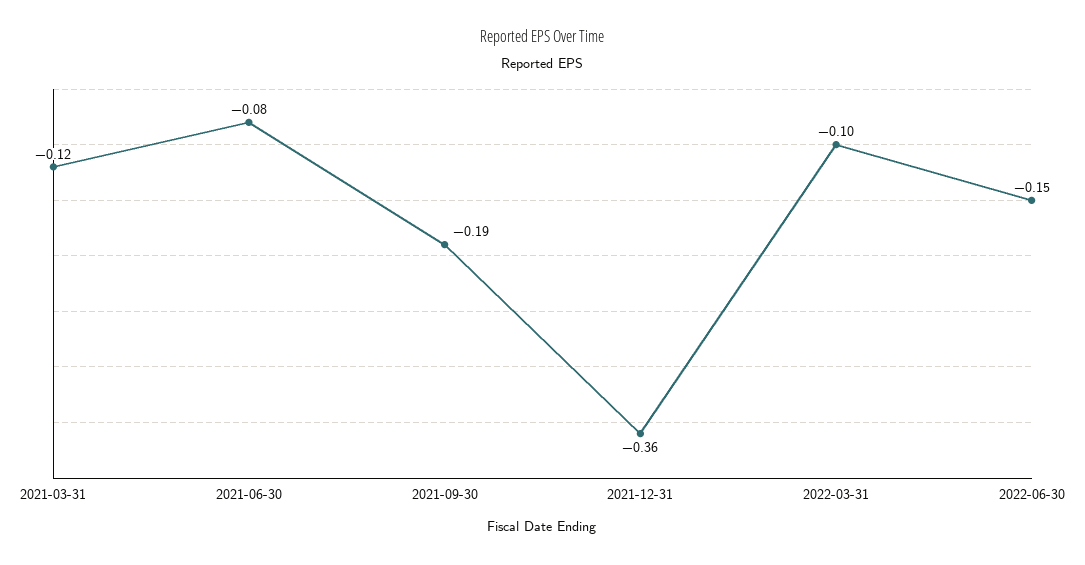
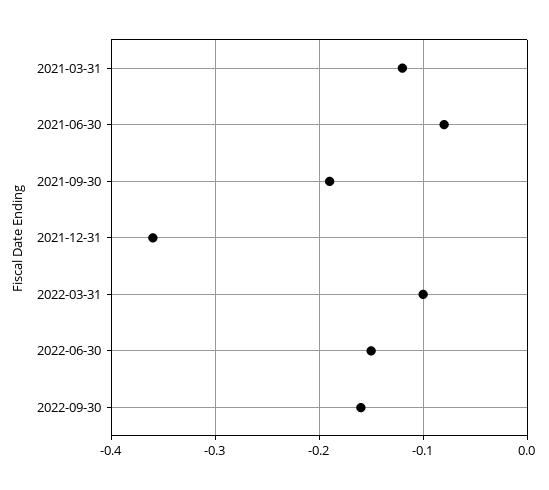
2022-09-30: none -> -0.16

